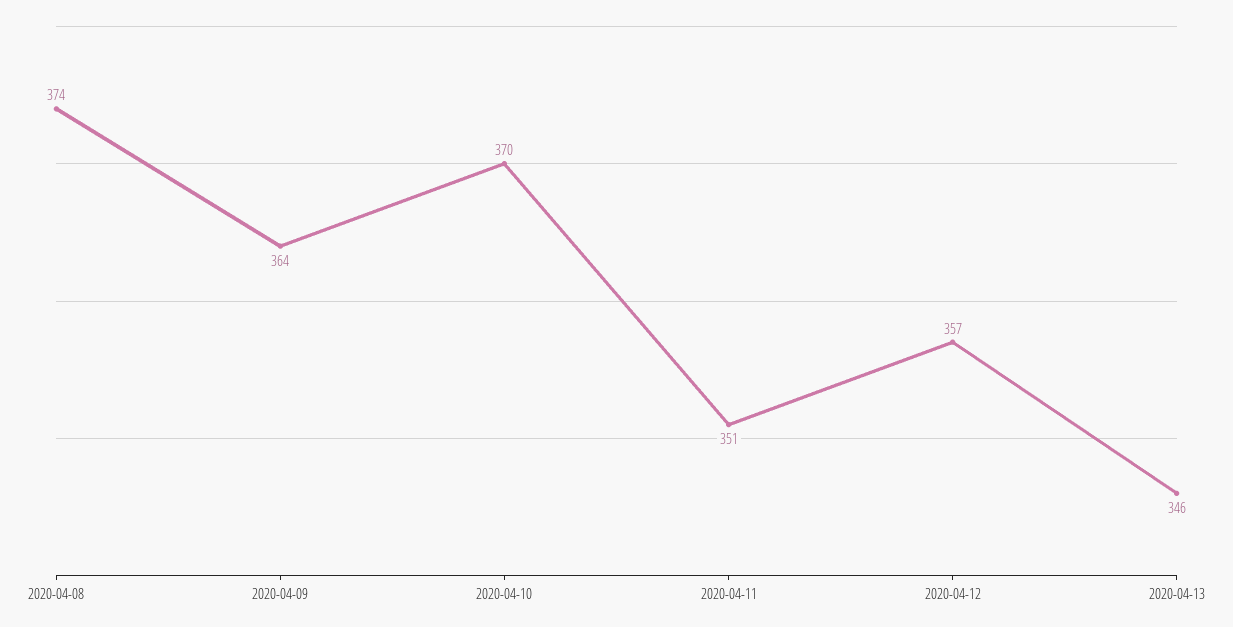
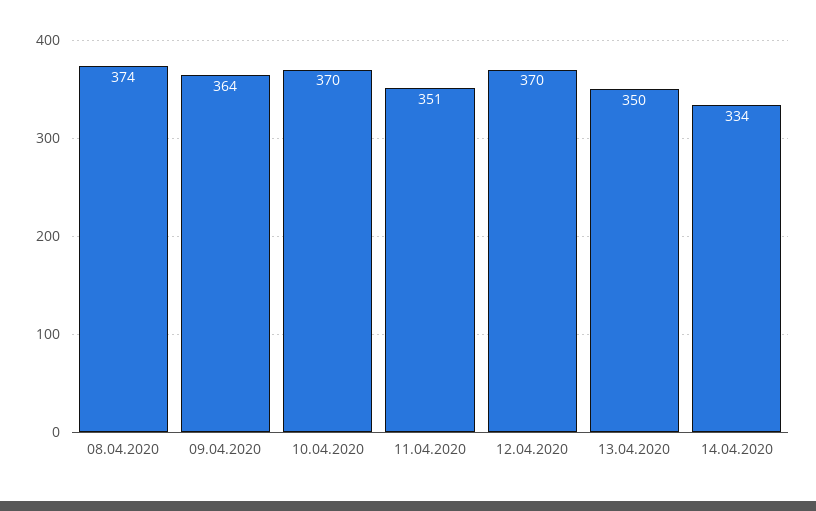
2020-04-12: 357 -> 370
2020-04-13: 346 -> 350
14.04.2020: none -> 334

